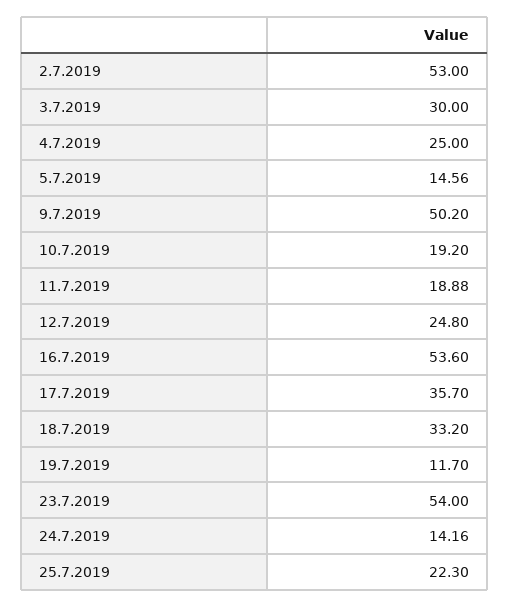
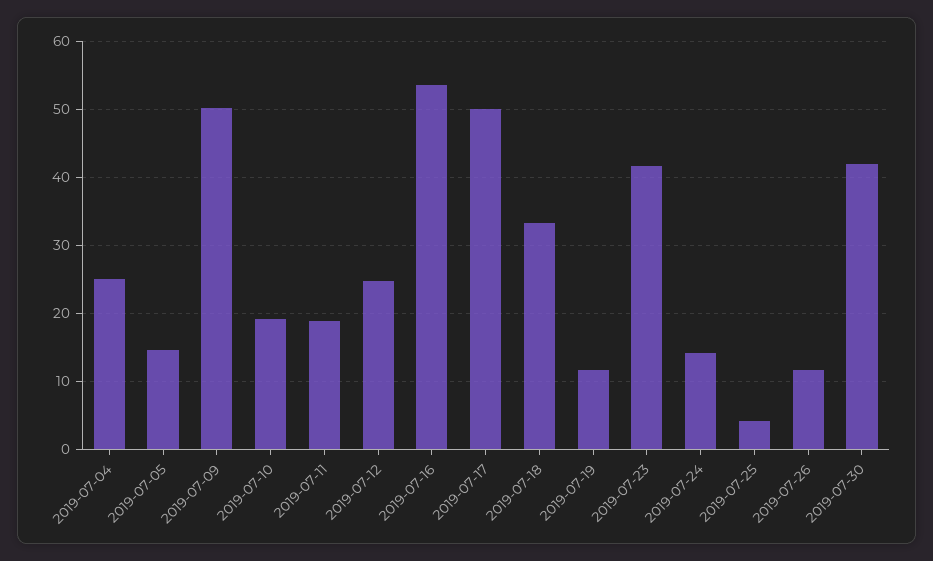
2.7.2019: 53 -> none
3.7.2019: 30 -> none
17.7.2019: 35.7 -> 50
23.7.2019: 54 -> 42
25.7.2019: 22.3 -> 4
2019-07-26: none -> 12
2019-07-30: none -> 42

